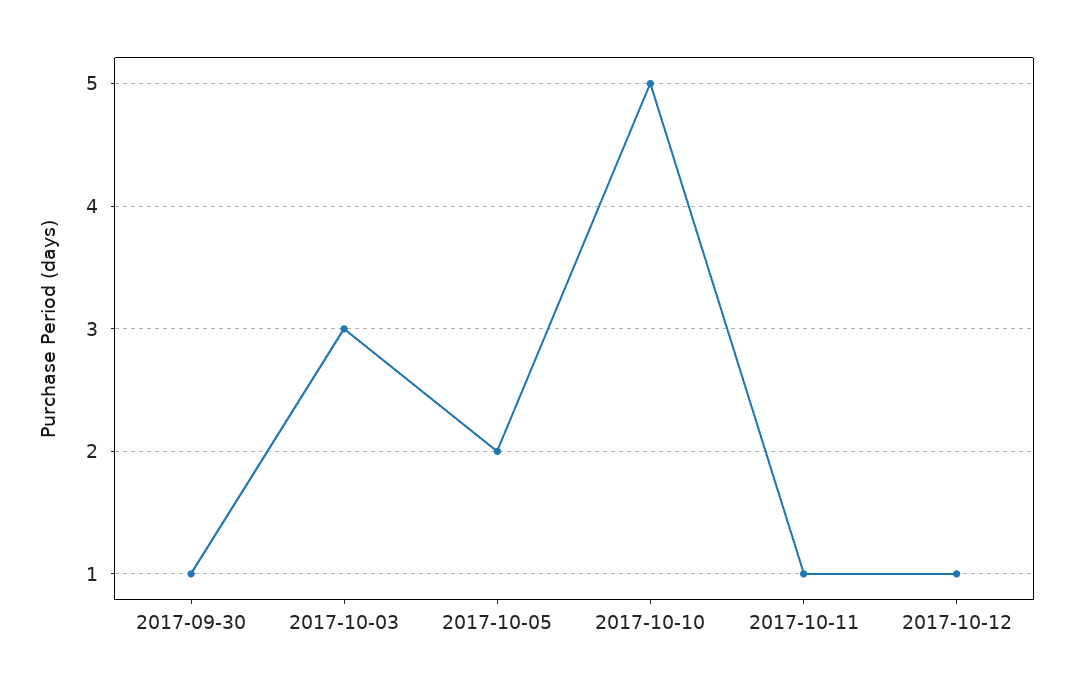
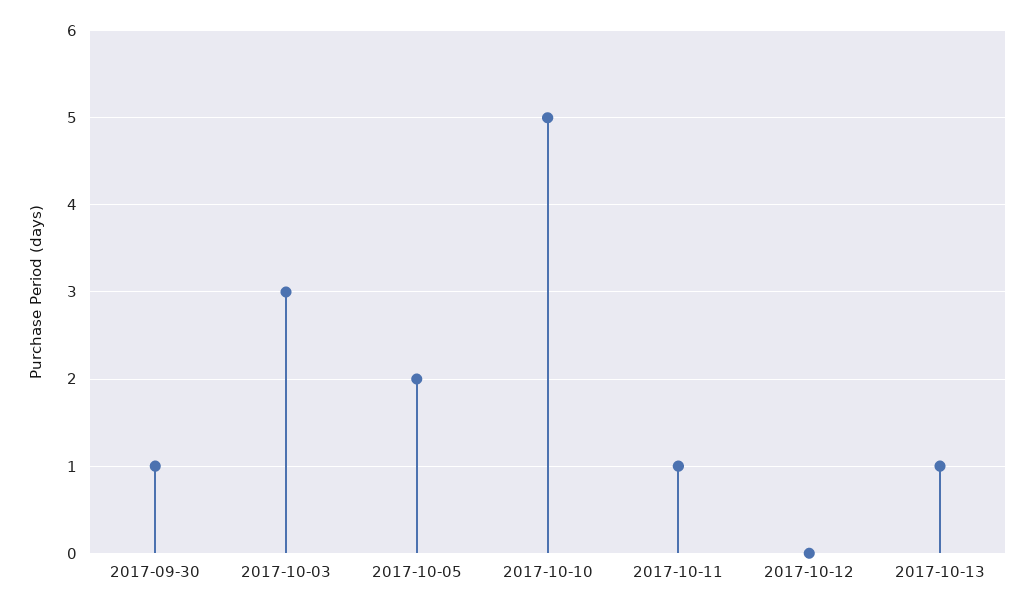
2017-10-12: 1 -> 0
2017-10-13: none -> 1

